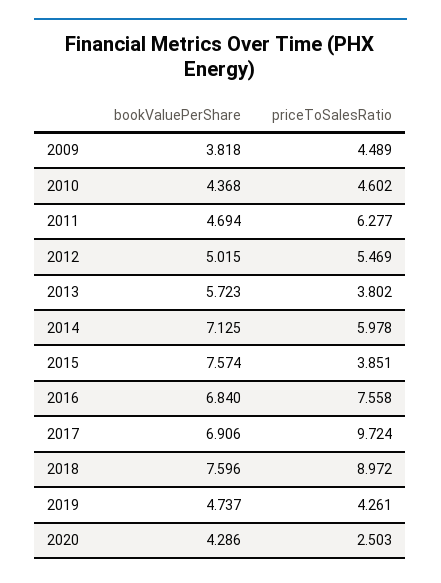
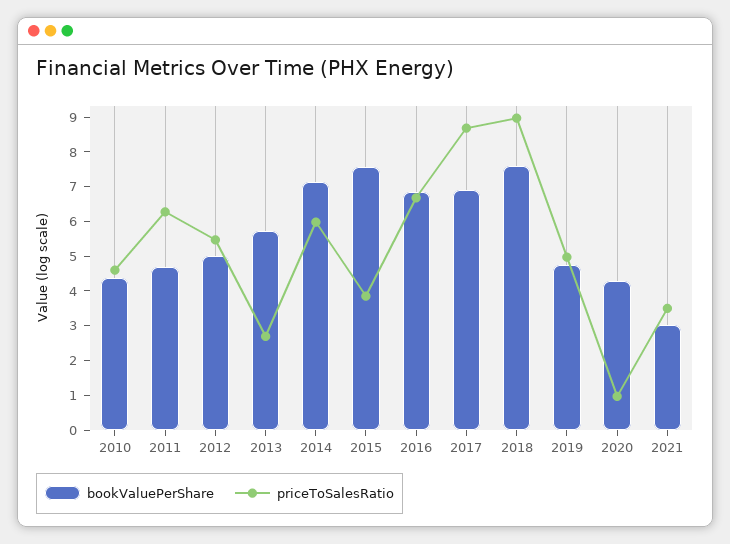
bookValuePerShare, 2009: 3.818 -> none
priceToSalesRatio, 2009: 4.489 -> none
priceToSalesRatio, 2013: 3.802 -> 2.75
priceToSalesRatio, 2016: 7.558 -> 6.75
priceToSalesRatio, 2017: 9.724 -> 8.75
priceToSalesRatio, 2019: 4.261 -> 5
priceToSalesRatio, 2020: 2.503 -> 1
bookValuePerShare, 2021: none -> 3
priceToSalesRatio, 2021: none -> 3.5

